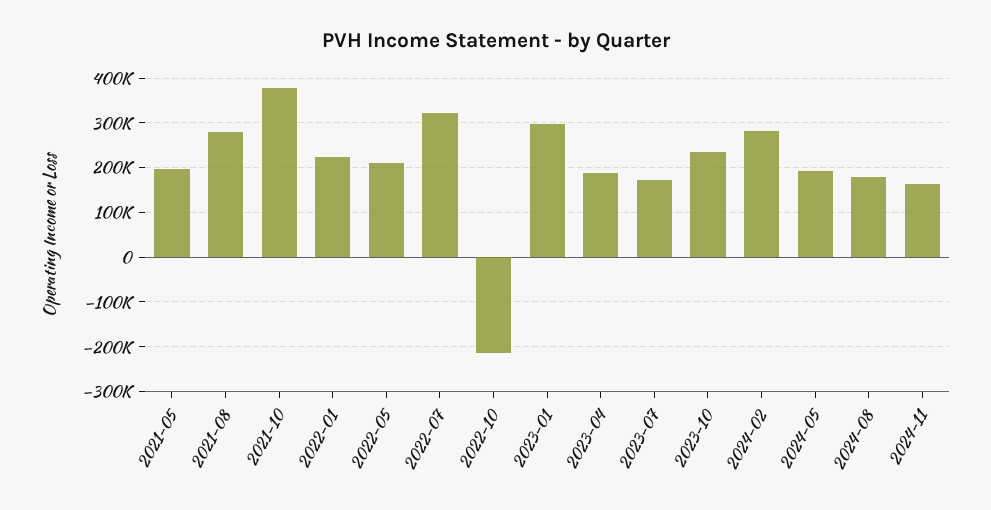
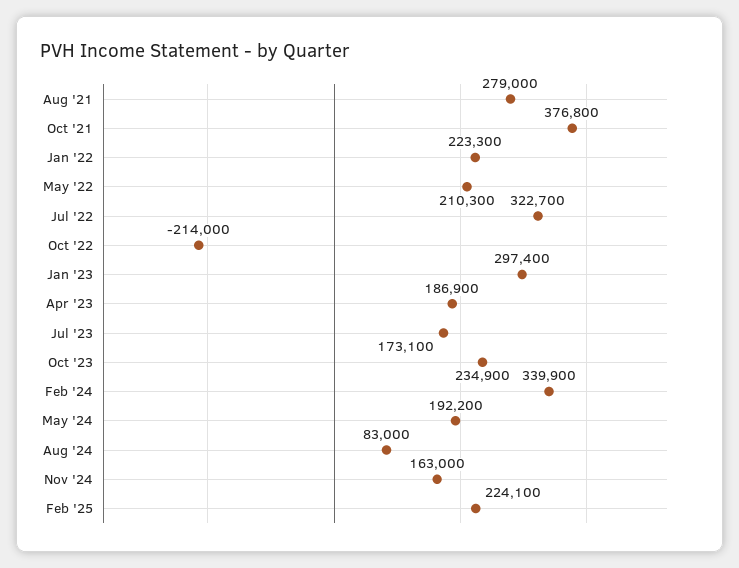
2021-05: 200000 -> none
2024-02: 280000 -> 339900
2024-08: 180000 -> 83000
Feb '25: none -> 224100

